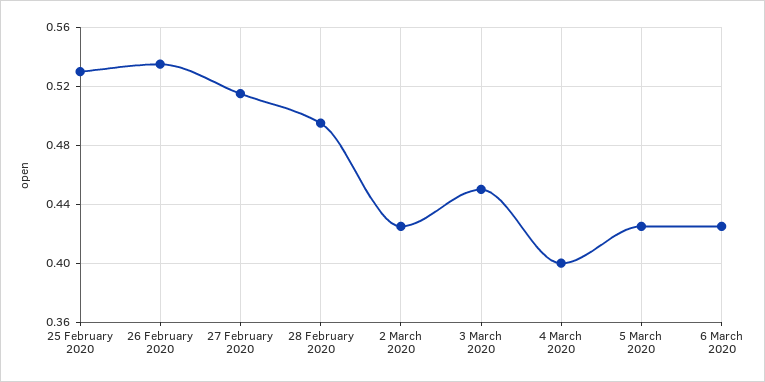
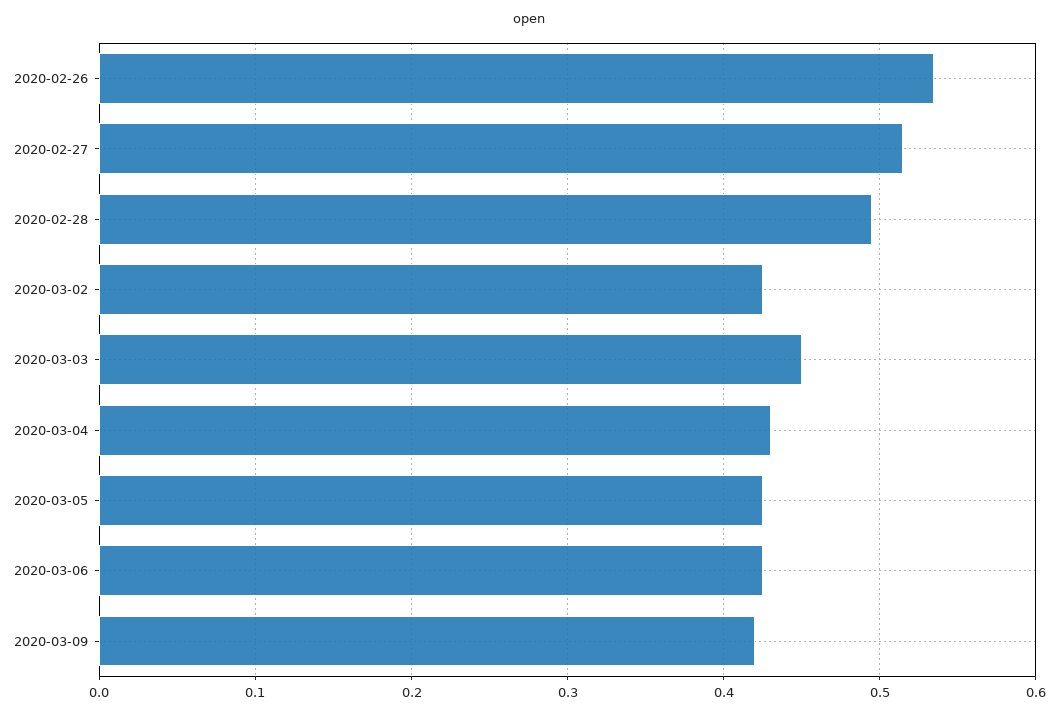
25 February 2020: 0.53 -> none
4 March 2020: 0.4 -> 0.43
2020-03-09: none -> 0.42

